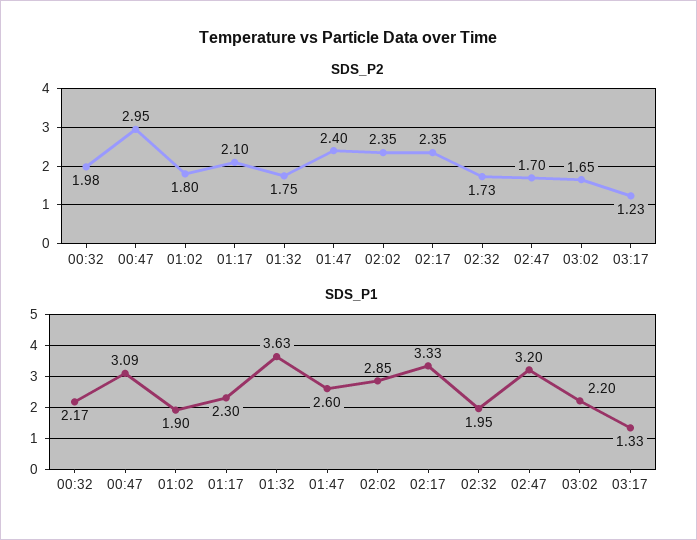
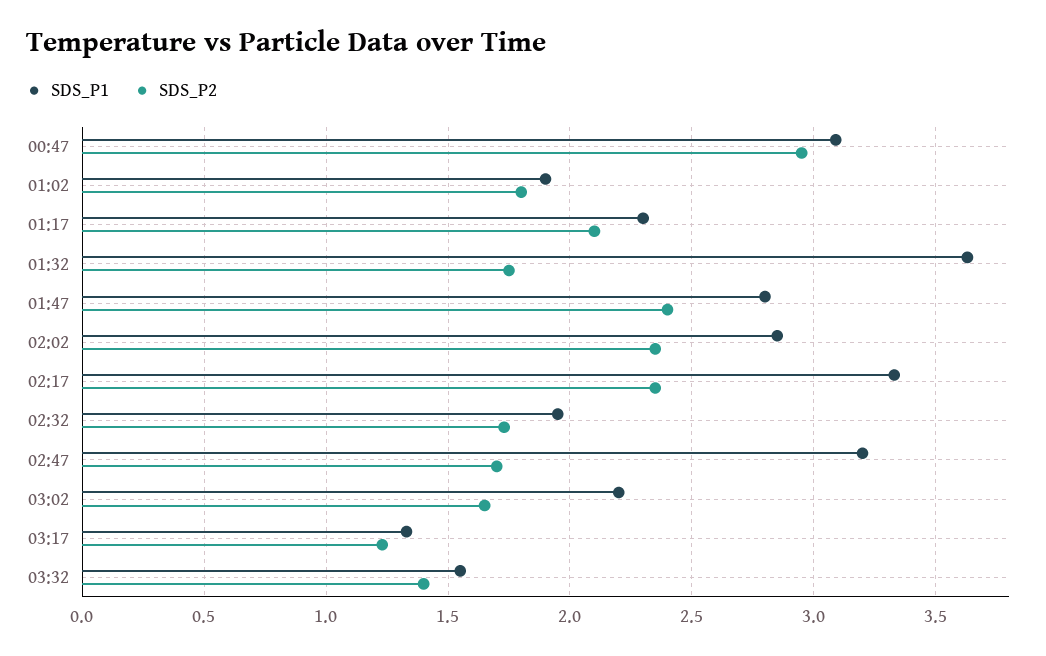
SDS_P2, 00:32: 1.98 -> none
SDS_P1, 00:32: 2.17 -> none
SDS_P1, 01:47: 2.6 -> 2.8
SDS_P1, 03:32: none -> 1.55
SDS_P2, 03:32: none -> 1.4

